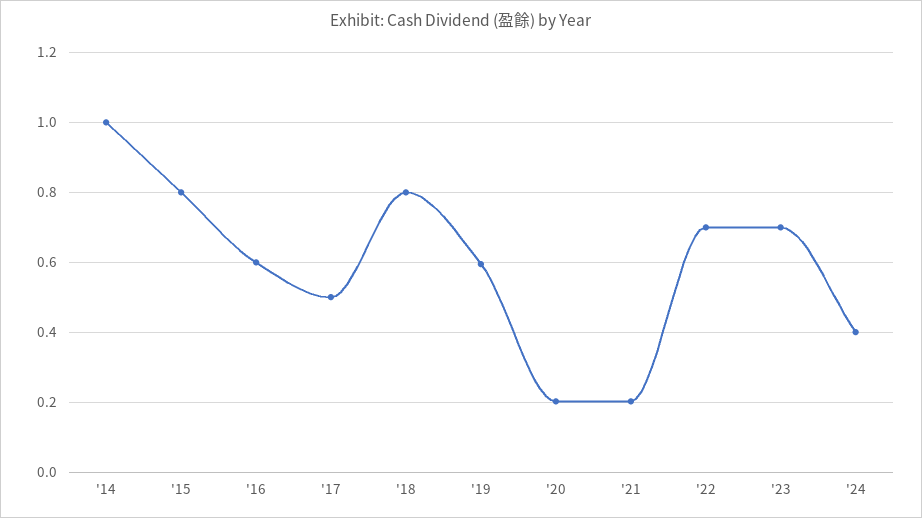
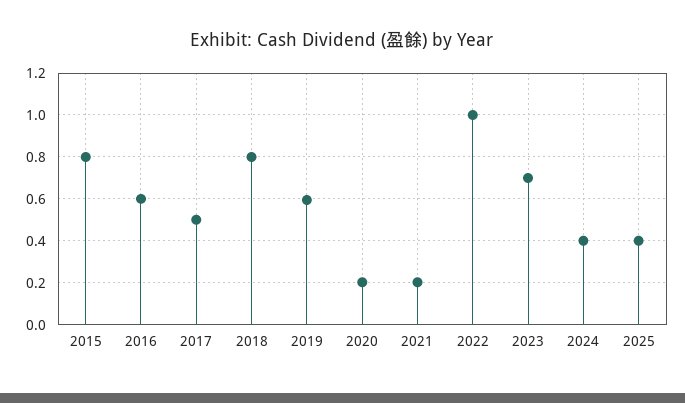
'14: 1 -> none
'22: 0.7 -> 1
2025: none -> 0.4

